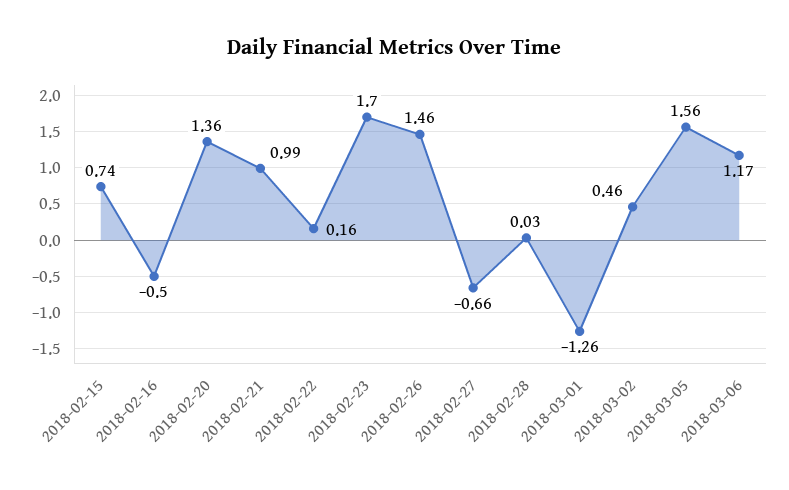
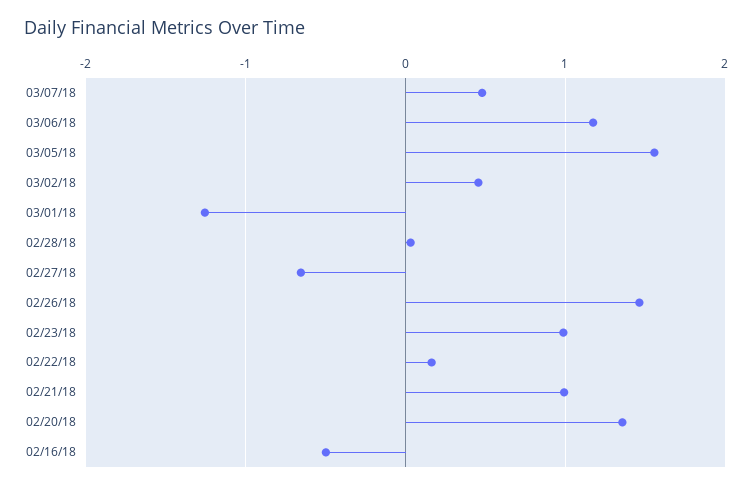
2018-02-15: 0.74 -> none
2018-02-23: 1.7 -> 1
03/07/18: none -> 0.5

